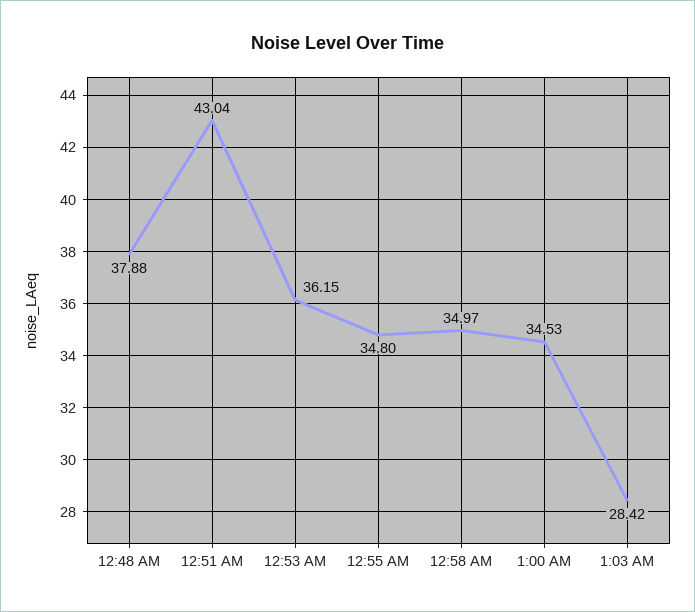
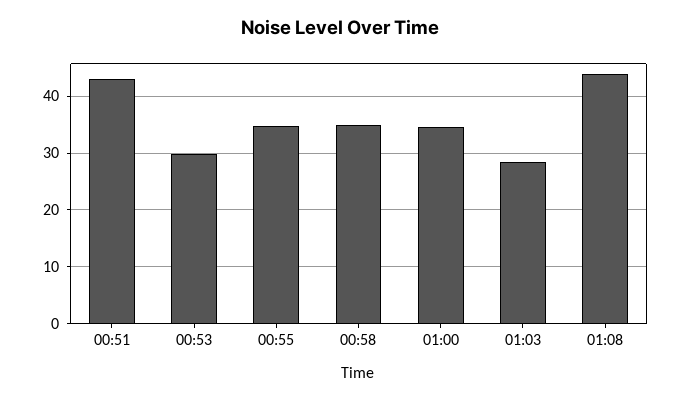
12:48 AM: 37.88 -> none
12:53 AM: 36.15 -> 30
01:08: none -> 44

